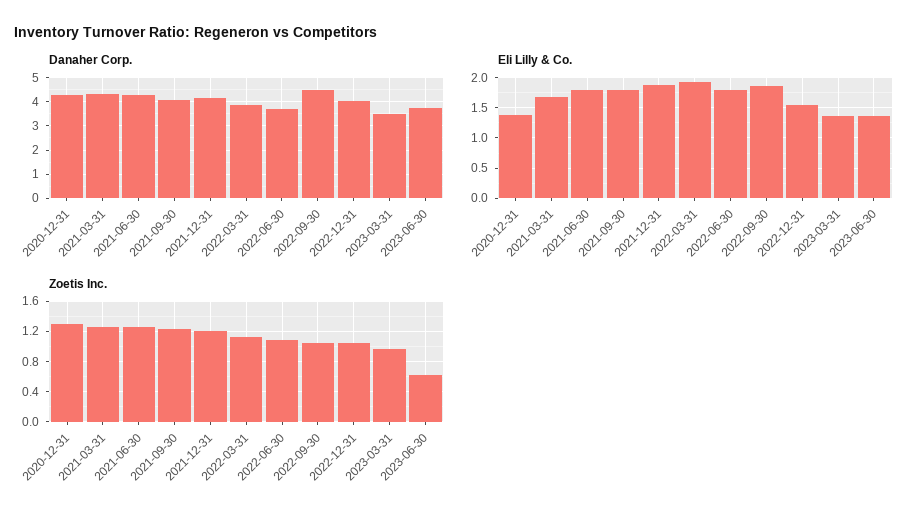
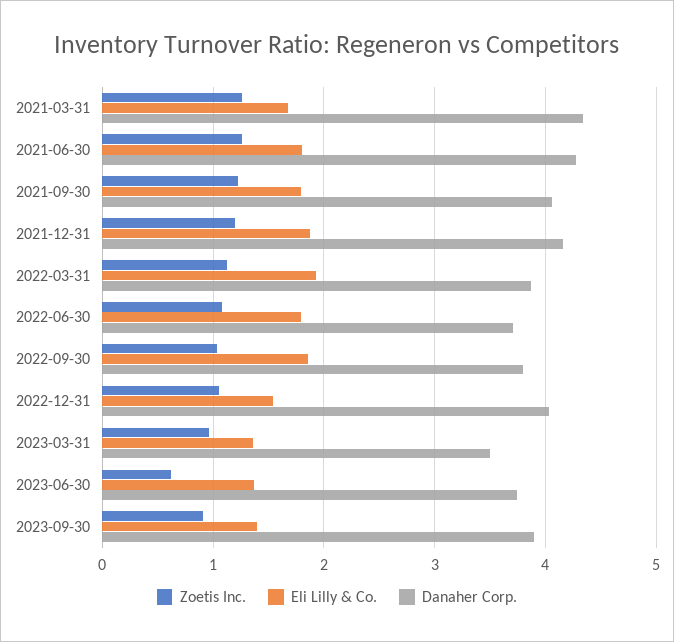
Danaher Corp., 2020-12-31: 4.25 -> none
Danaher Corp., 2022-09-30: 4.5 -> 3.8
Eli Lilly & Co., 2020-12-31: 1.4 -> none
Zoetis Inc., 2020-12-31: 1.3 -> none
Zoetis Inc., 2023-09-30: none -> 0.9
Eli Lilly & Co., 2023-09-30: none -> 1.4
Danaher Corp., 2023-09-30: none -> 3.9

